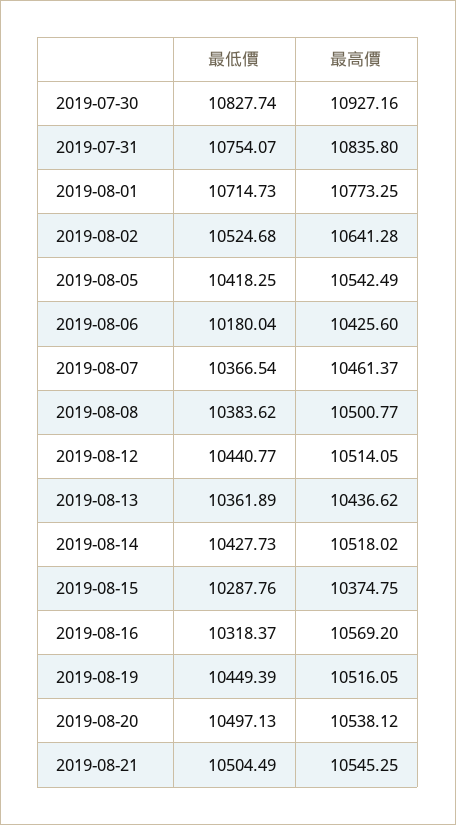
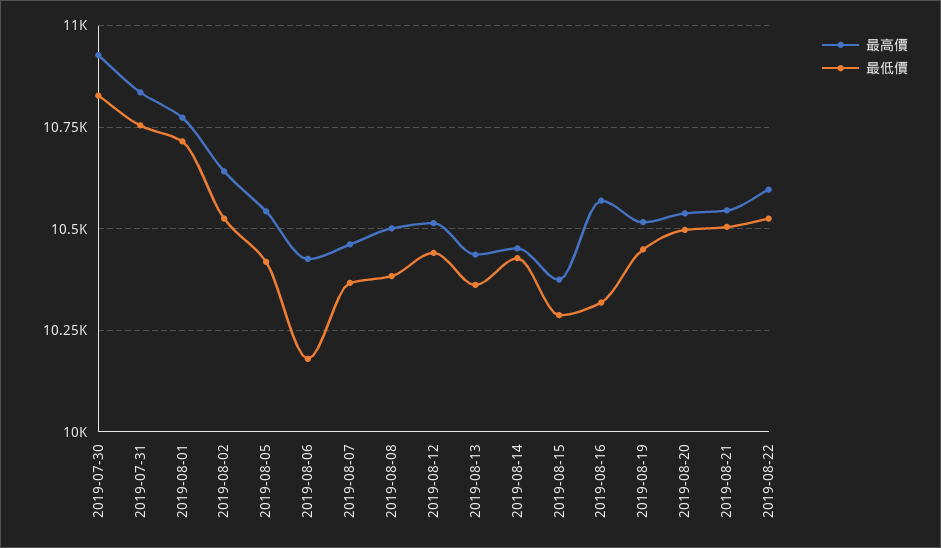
最高價, 2019-08-14: 10518.02 -> 10450
最高價, 2019-08-22: none -> 10600
最低價, 2019-08-22: none -> 10525

